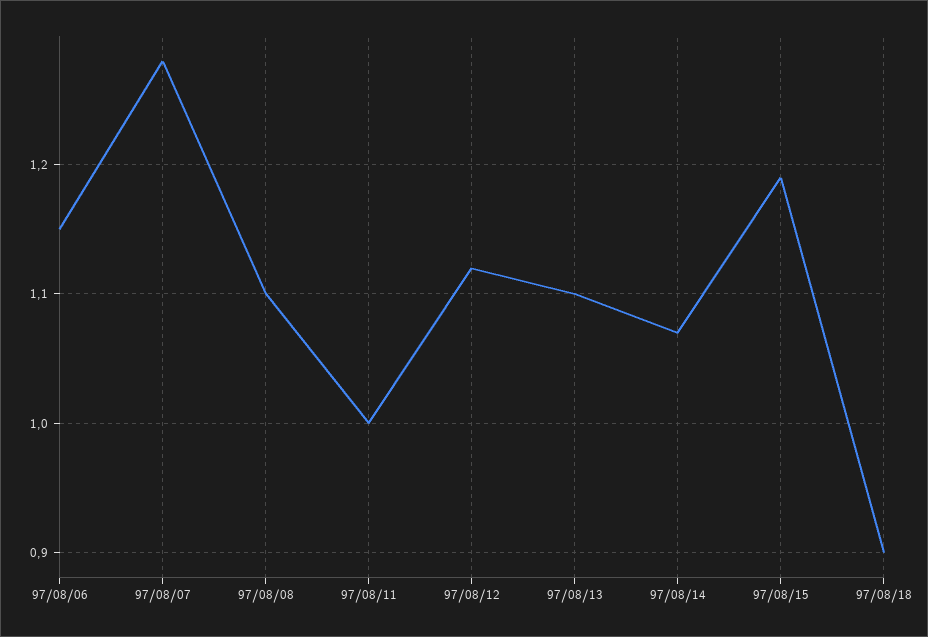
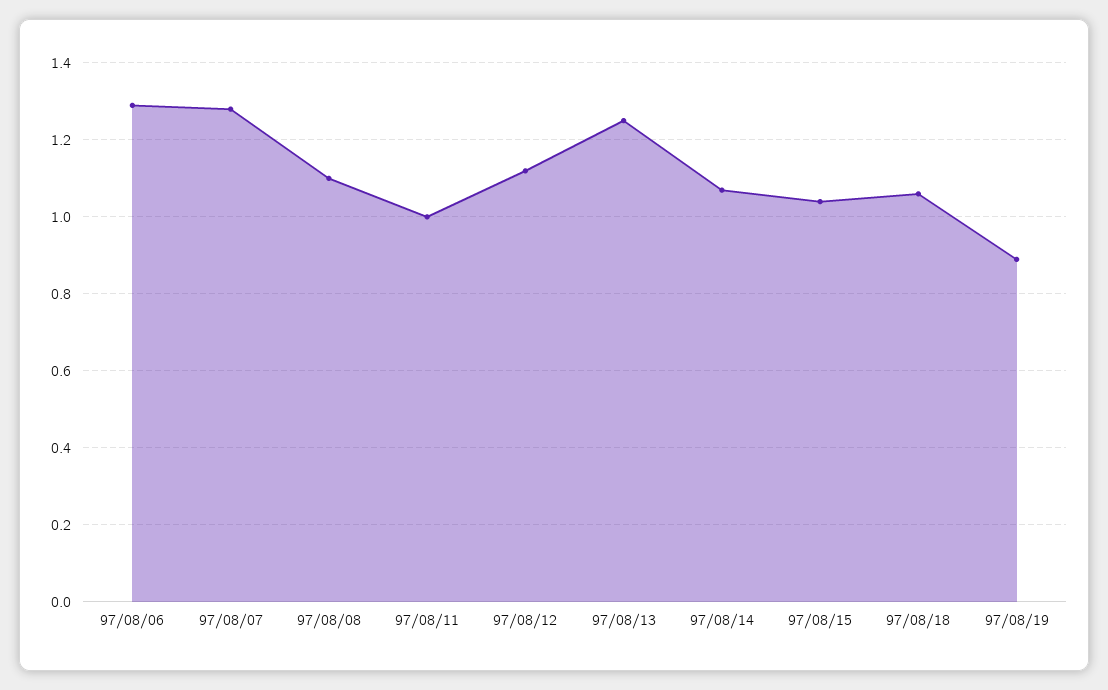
97/08/06: 1.15 -> 1.3
97/08/13: 1.1 -> 1.25
97/08/15: 1.19 -> 1.05
97/08/18: 0.9 -> 1.05
97/08/19: none -> 0.9

